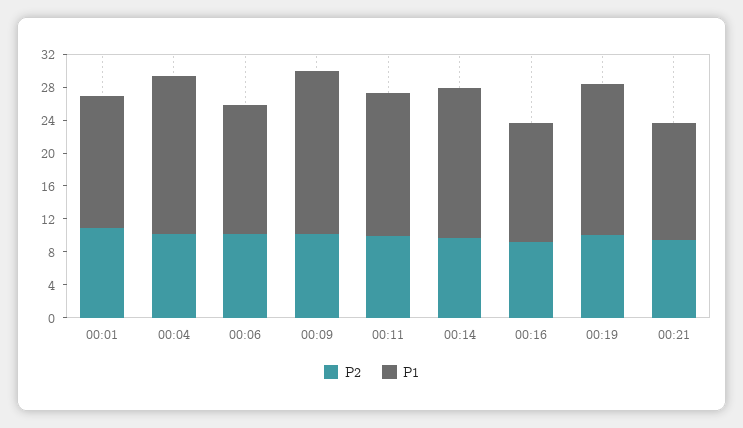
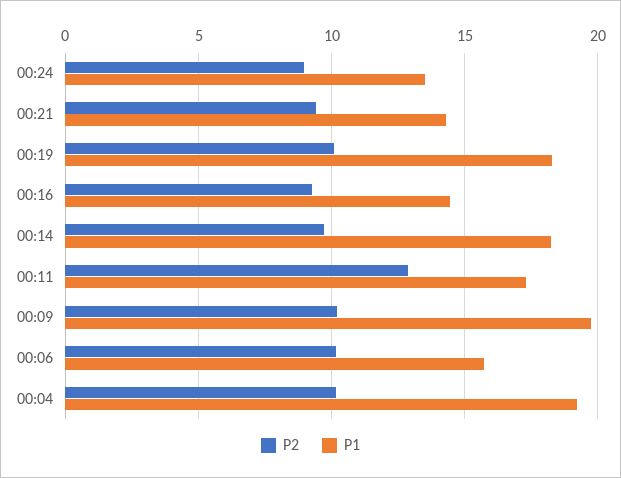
P2, 00:01: 11 -> none
P1, 00:01: 16 -> none
P2, 00:11: 10 -> 13
P2, 00:24: none -> 9
P1, 00:24: none -> 13.5

